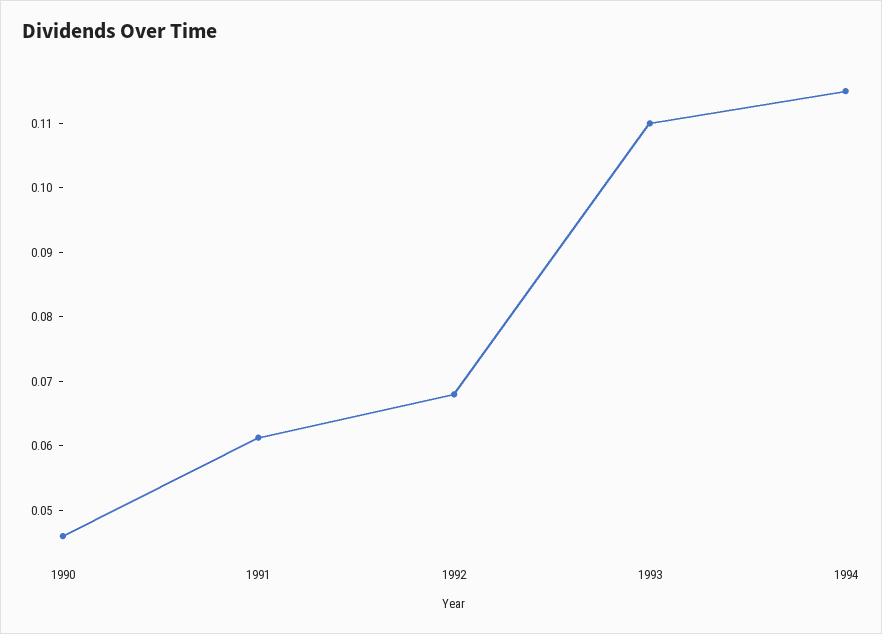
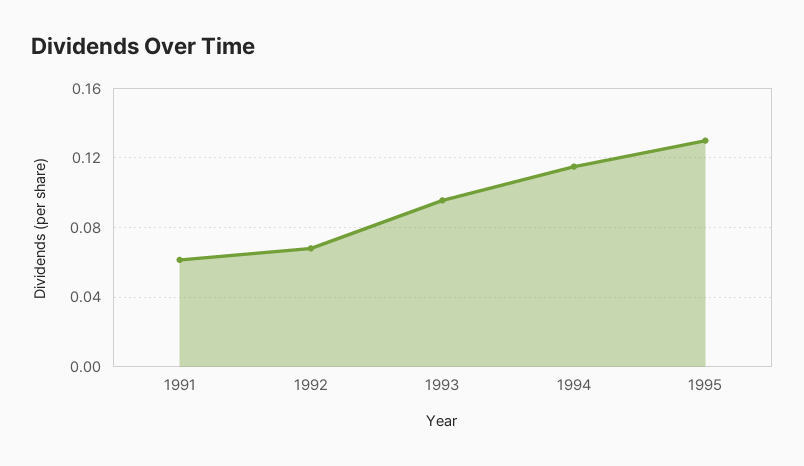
1990: 0.046 -> none
1993: 0.11 -> 0.095
1995: none -> 0.13

